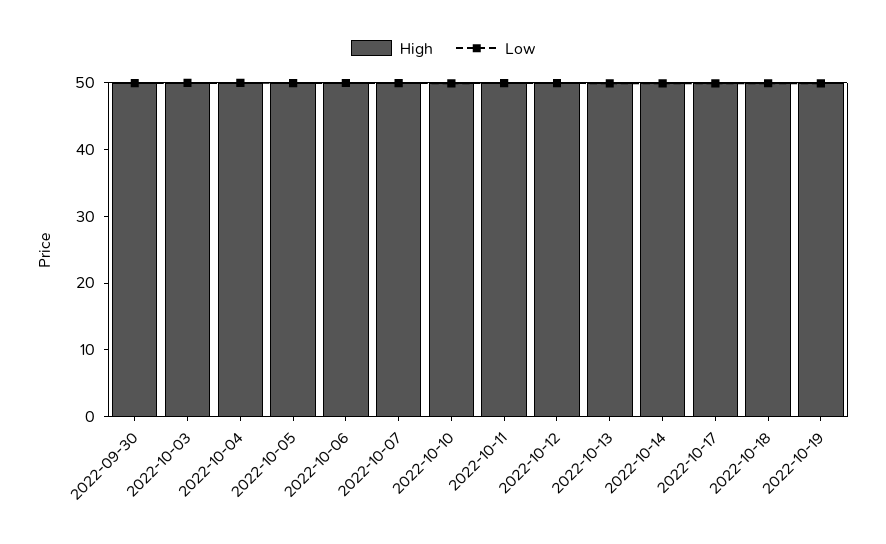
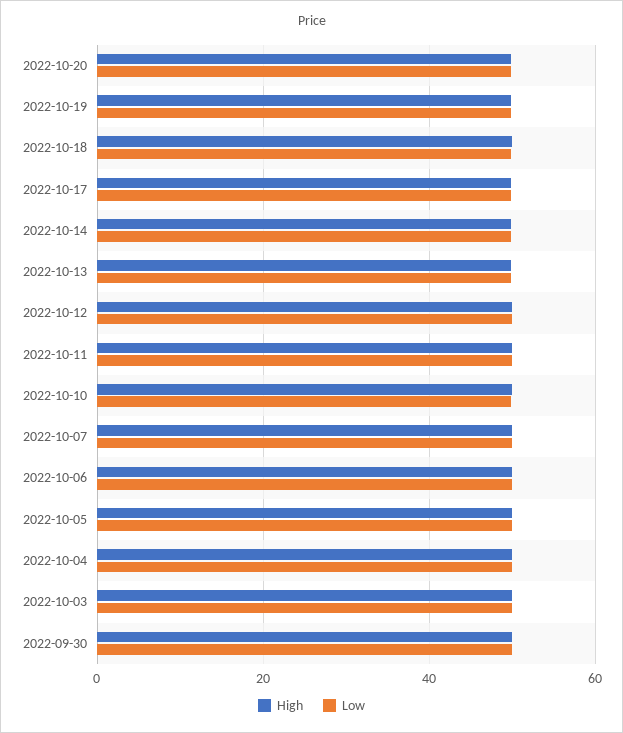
High, 2022-10-20: none -> 50
Low, 2022-10-20: none -> 50

